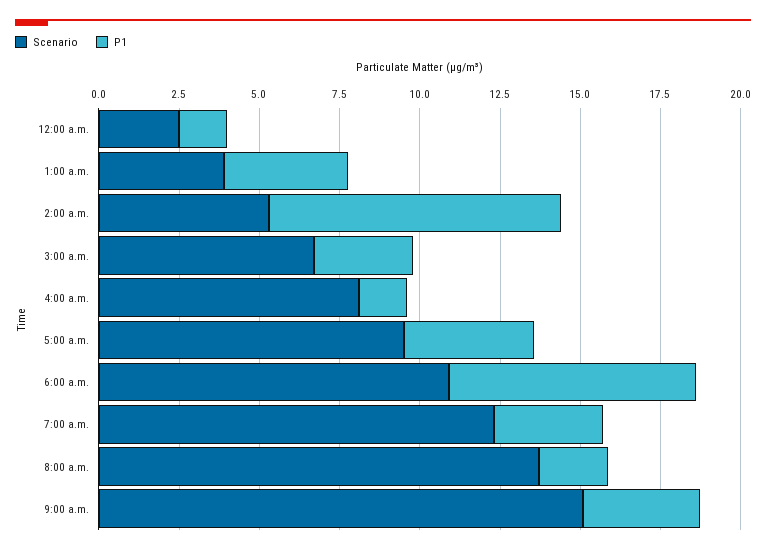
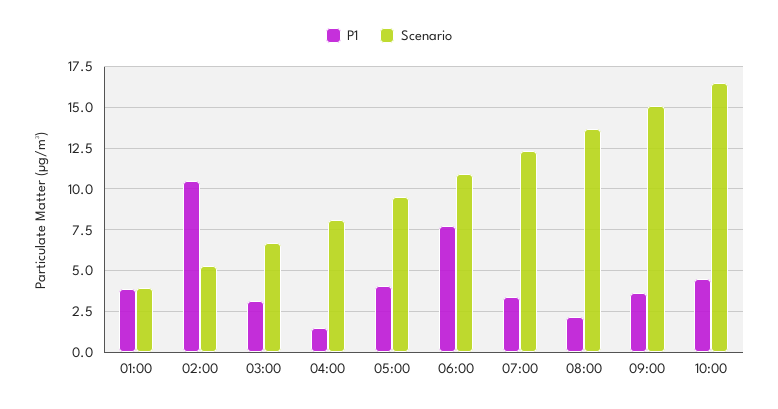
Scenario, 12:00 a.m.: 2.5 -> none
P1, 12:00 a.m.: 1.5 -> none
P1, 2:00 a.m.: 9 -> 10.5
P1, 10:00: none -> 4.5
Scenario, 10:00: none -> 16.5

